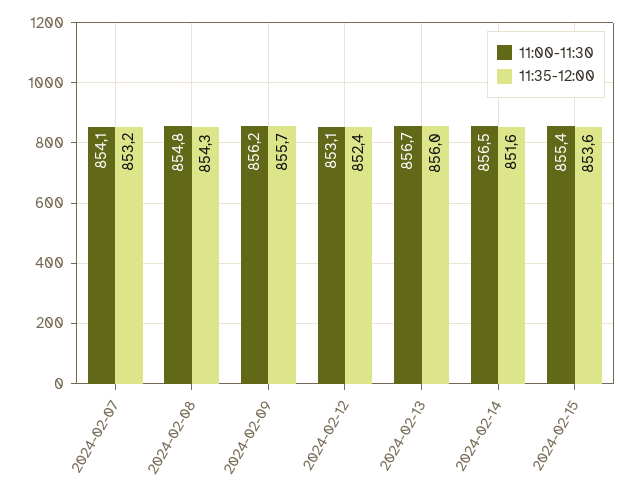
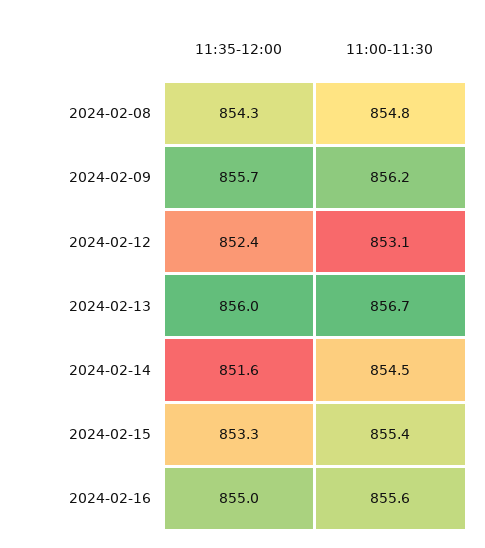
11:00-11:30, 2024-02-07: 854.1 -> none
11:35-12:00, 2024-02-07: 853.2 -> none
11:00-11:30, 2024-02-14: 856.5 -> 854.5
11:35-12:00, 2024-02-15: 853.6 -> 853.3
11:35-12:00, 2024-02-16: none -> 855
11:00-11:30, 2024-02-16: none -> 855.6

